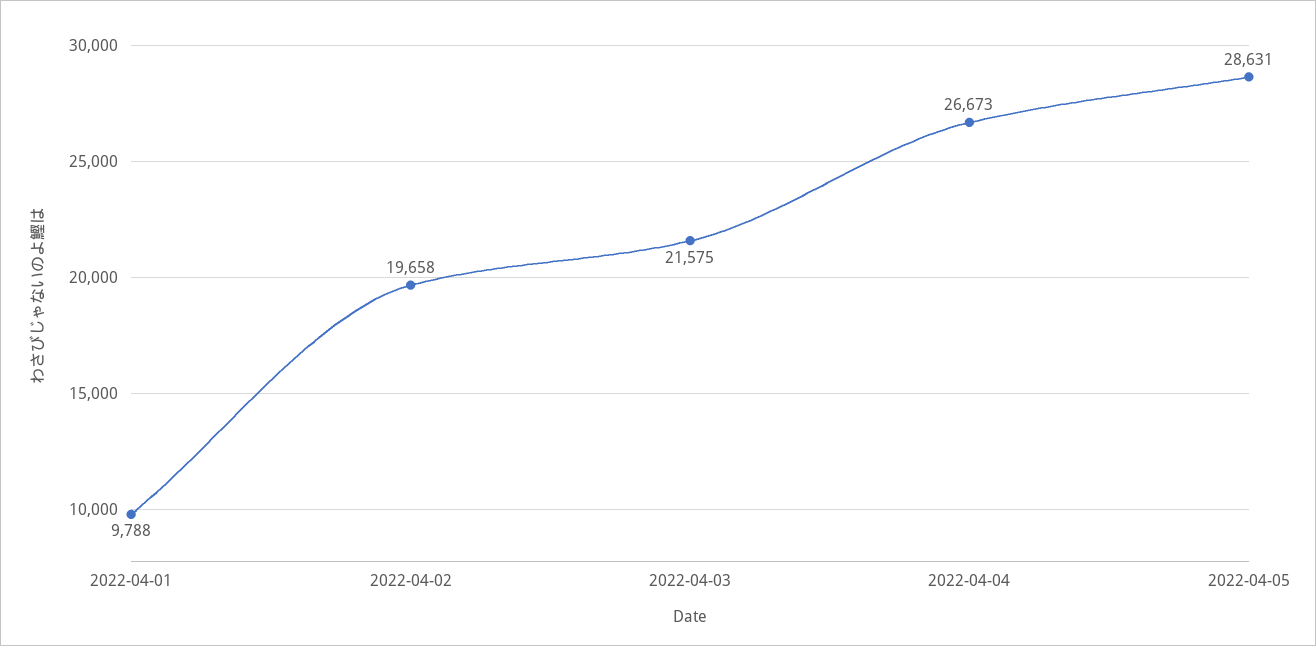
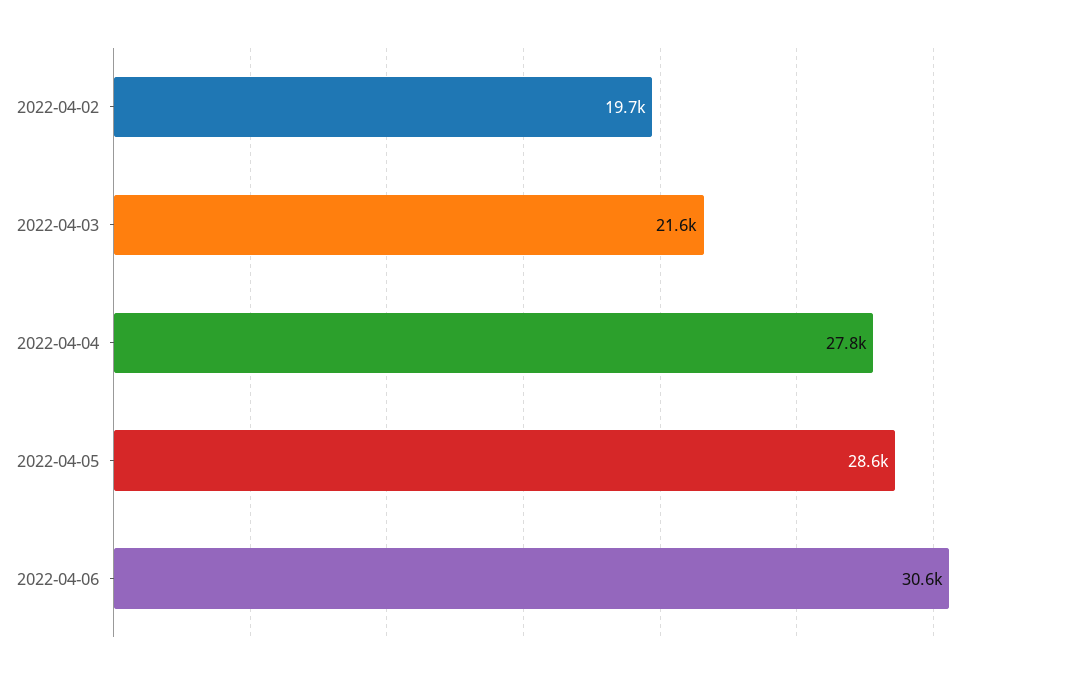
2022-04-01: 9788 -> none
2022-04-04: 26673 -> 27800
2022-04-06: none -> 30600

